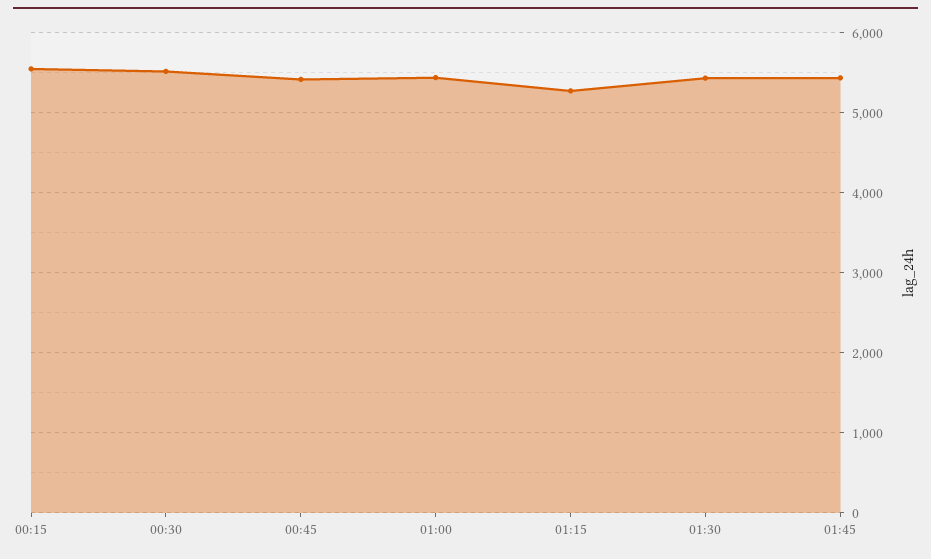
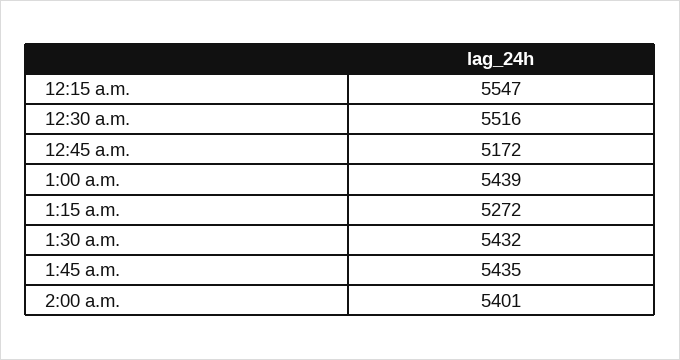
00:45: 5400 -> 5172
2:00 a.m.: none -> 5401

